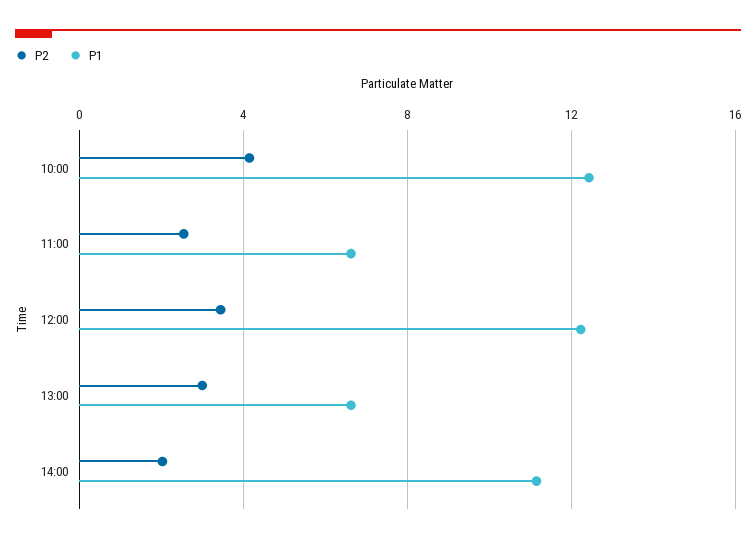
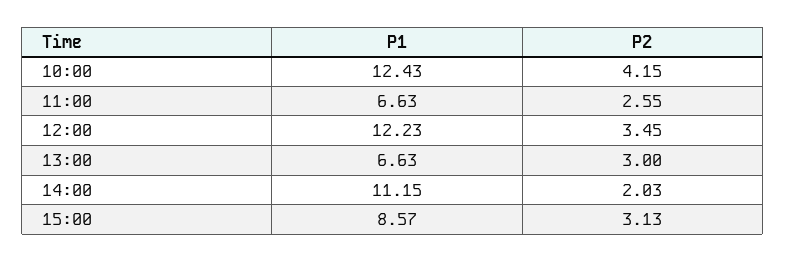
P1, 15:00: none -> 8.57
P2, 15:00: none -> 3.13

